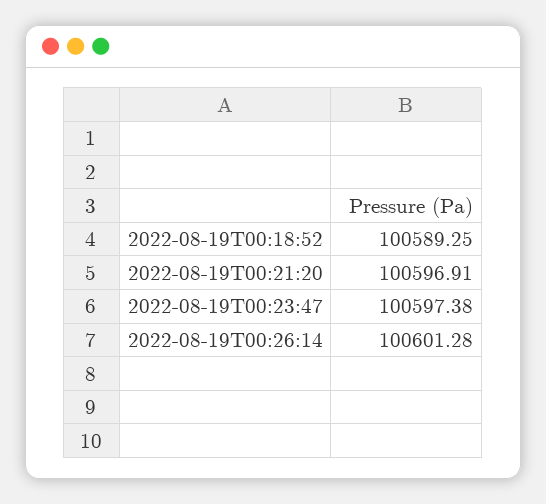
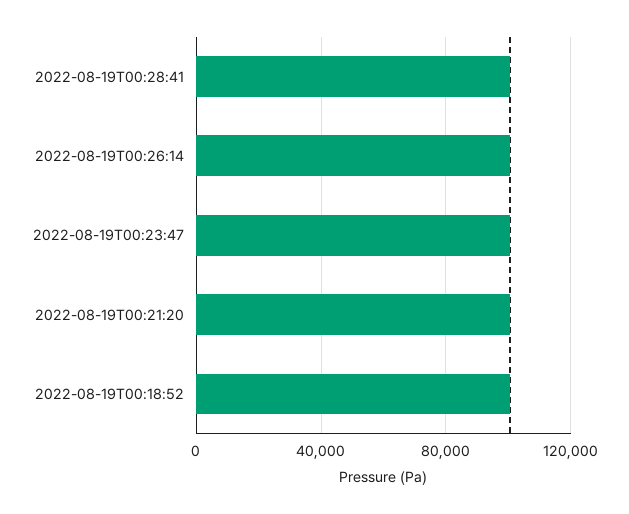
2022-08-19T00:28:41: none -> 100000

